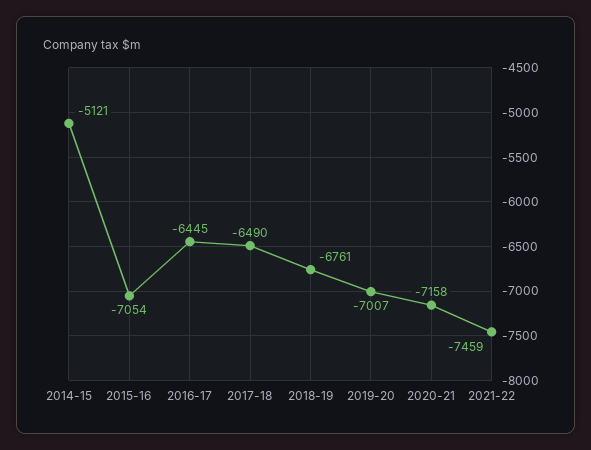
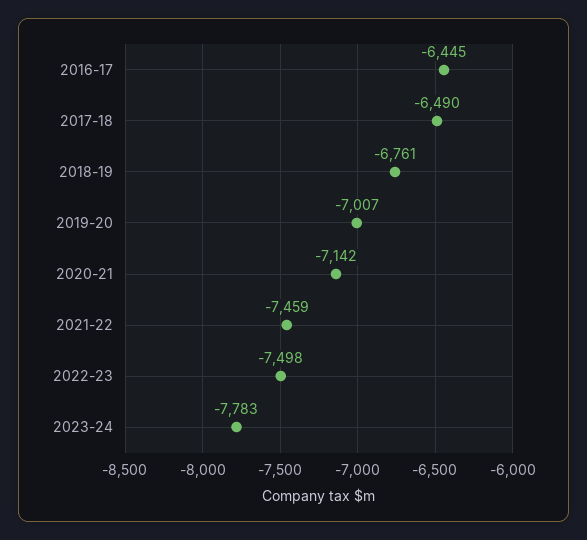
2014-15: -5121 -> none
2015-16: -7054 -> none
2020-21: -7158 -> -7142
2022-23: none -> -7498
2023-24: none -> -7783

